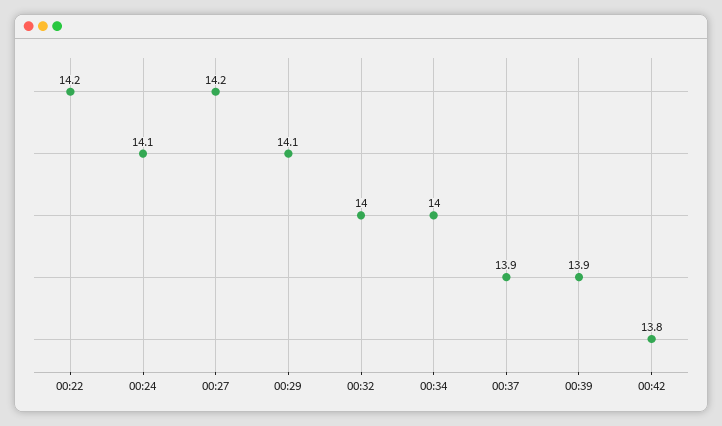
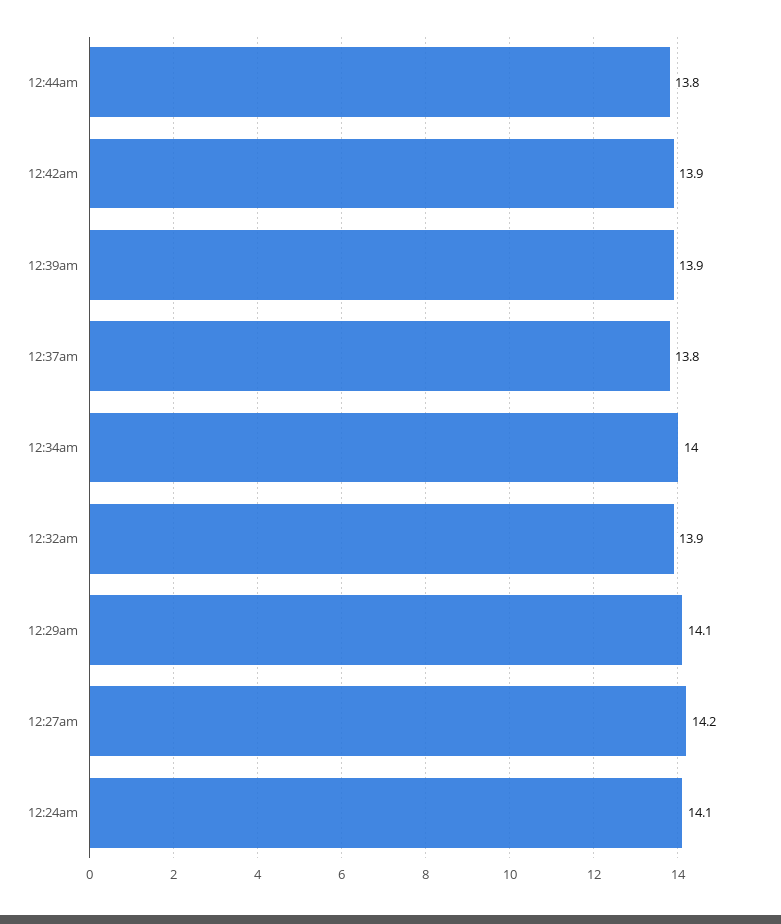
00:22: 14.2 -> none
00:32: 14 -> 13.9
00:37: 13.9 -> 13.8
00:42: 13.8 -> 13.9
12:44am: none -> 13.8

